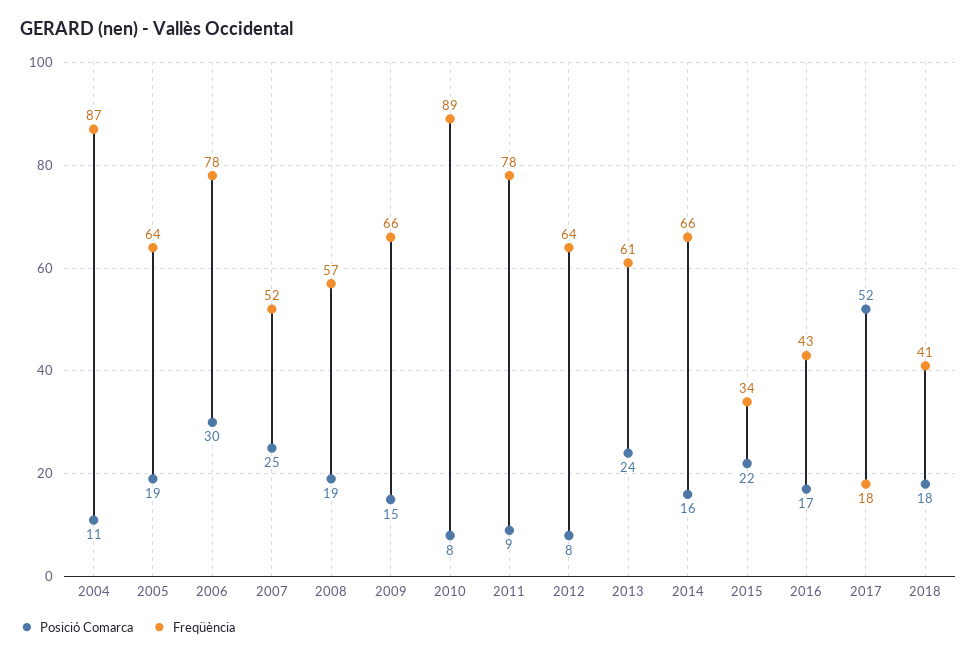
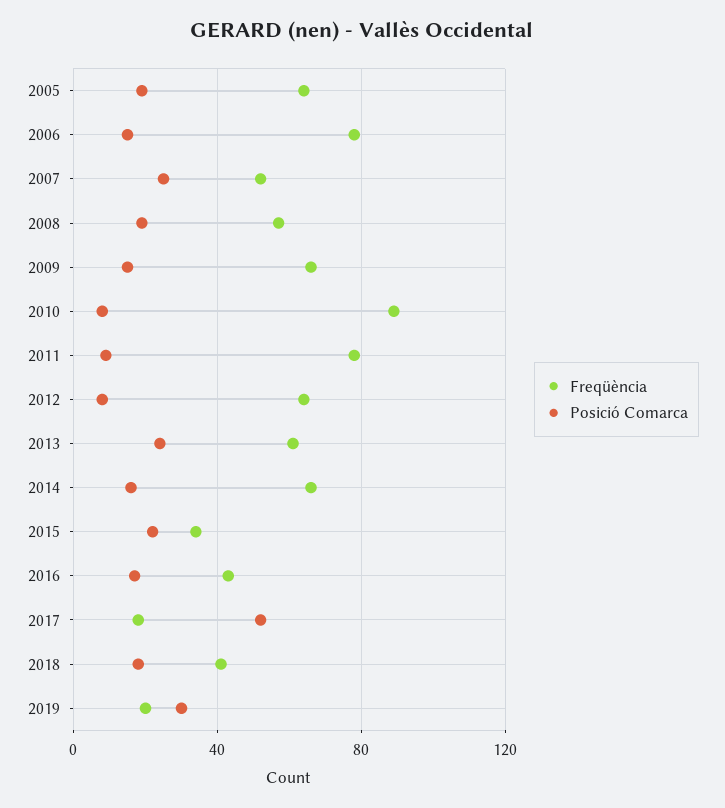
Posició Comarca, 2004: 11 -> none
Freqüència, 2004: 87 -> none
Posició Comarca, 2006: 30 -> 15
Freqüència, 2019: none -> 20
Posició Comarca, 2019: none -> 30

